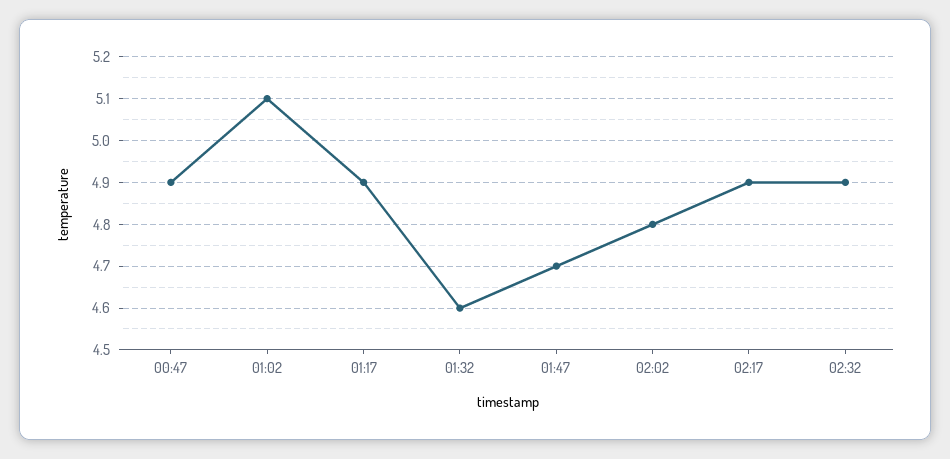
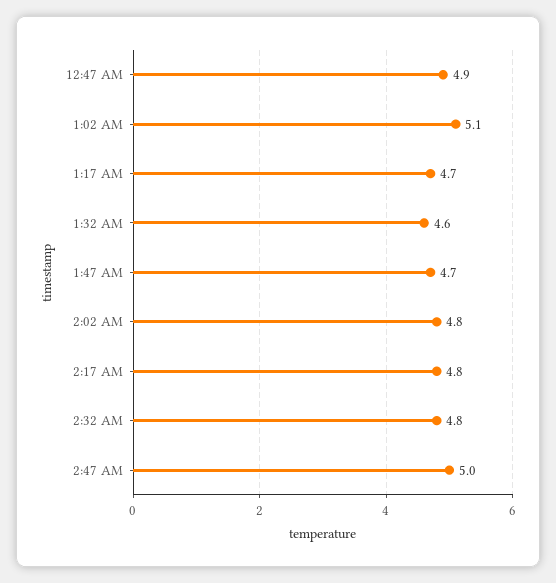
01:17: 4.9 -> 4.7
02:17: 4.9 -> 4.8
02:32: 4.9 -> 4.8
2:47 AM: none -> 5

